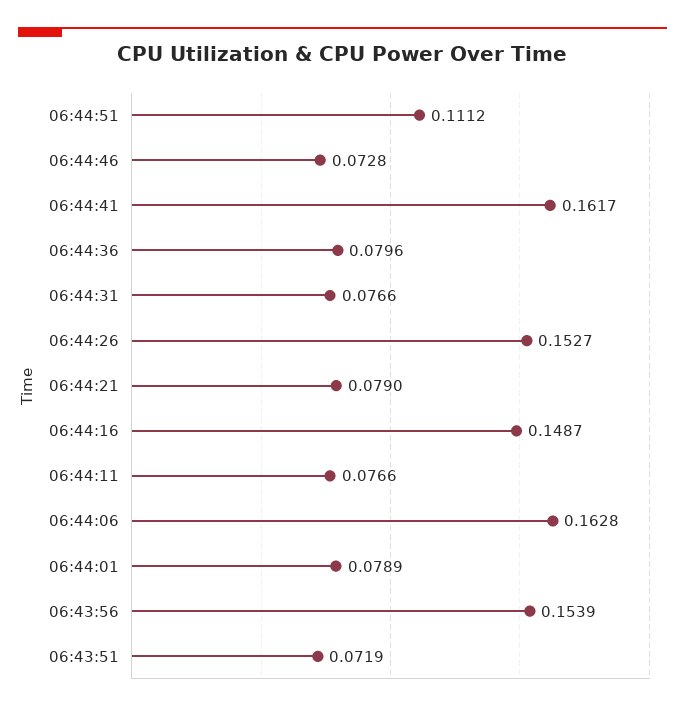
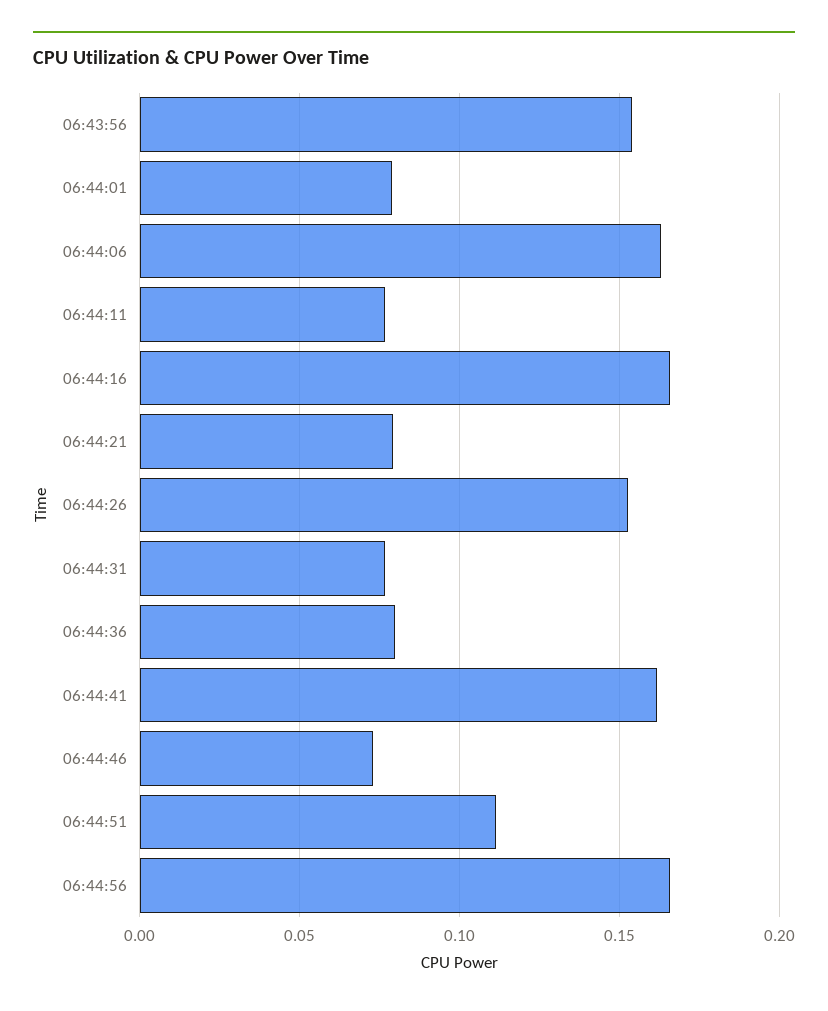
06:44:16: 0.1487 -> 0.165
06:43:51: 0.0719 -> none
06:44:56: none -> 0.165

